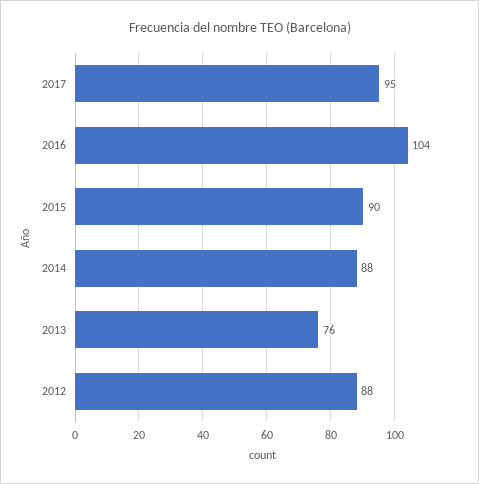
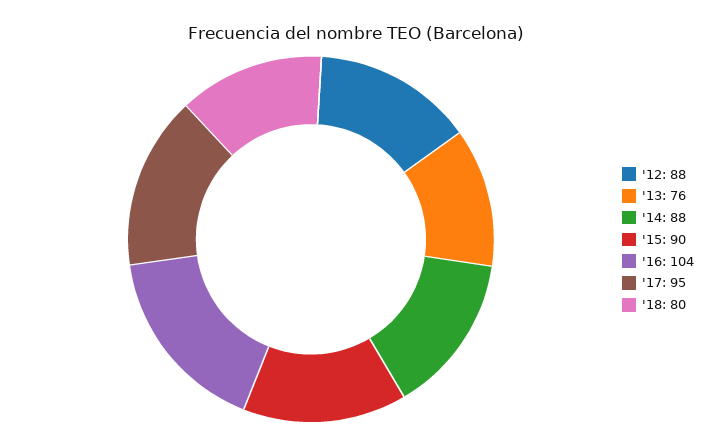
'18: none -> 80

